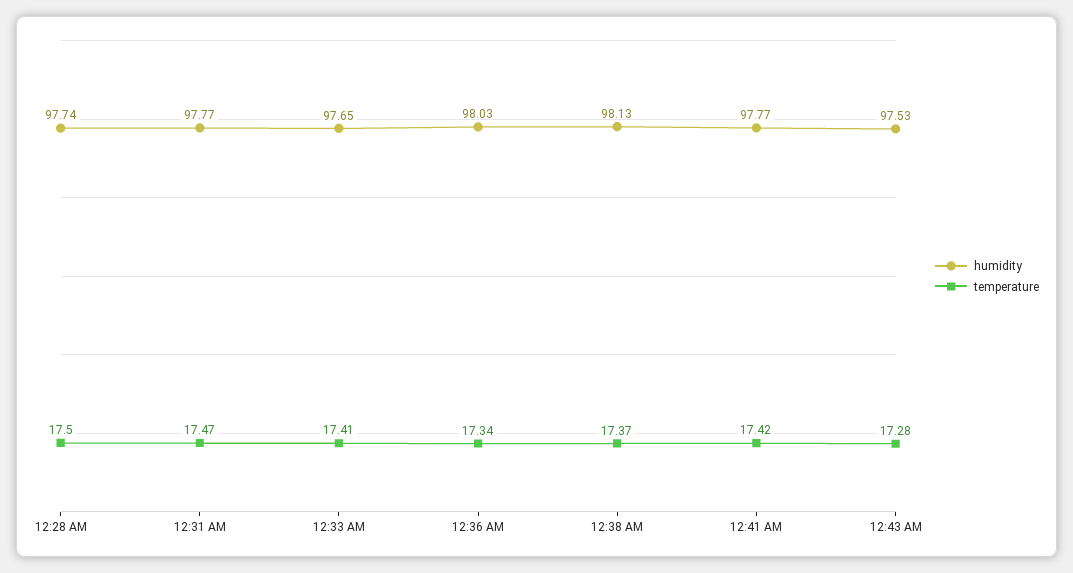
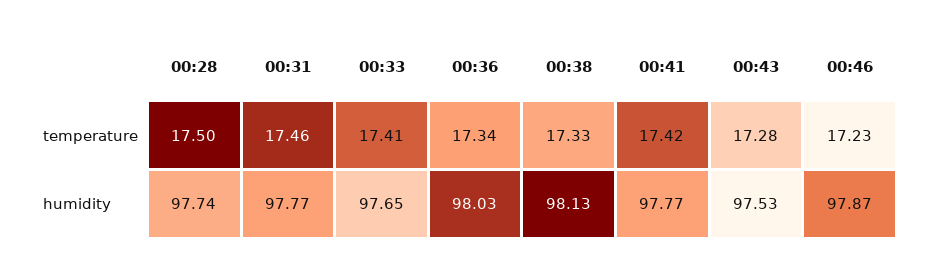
temperature, 12:31 AM: 17.47 -> 17.46
temperature, 12:38 AM: 17.37 -> 17.33
temperature, 00:46: none -> 17.23
humidity, 00:46: none -> 97.87

